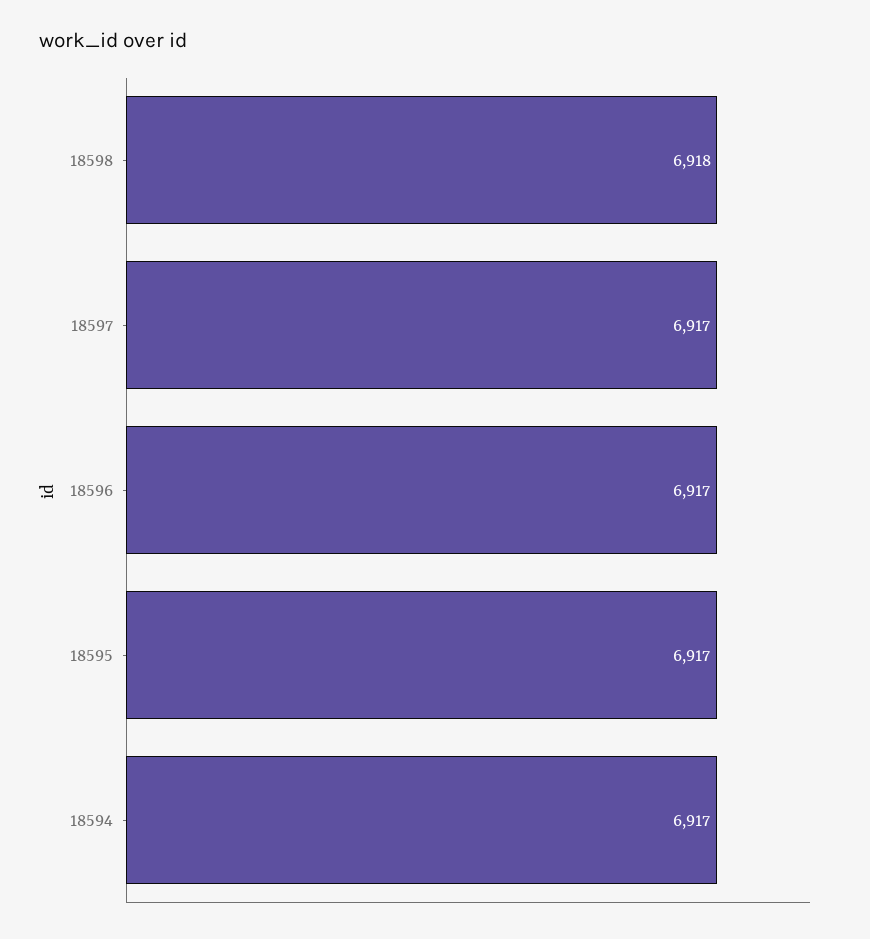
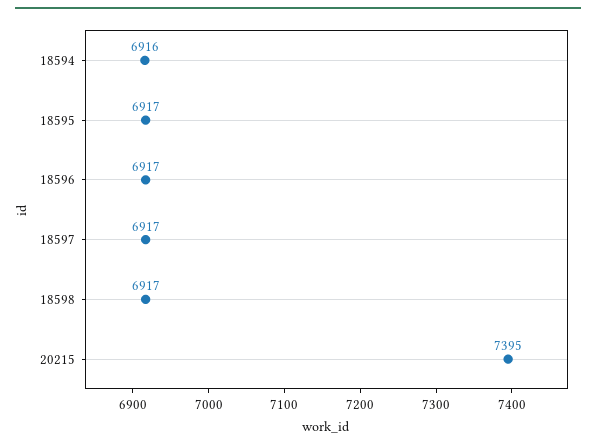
18598: 6918 -> 6917
18594: 6917 -> 6916
20215: none -> 7395

